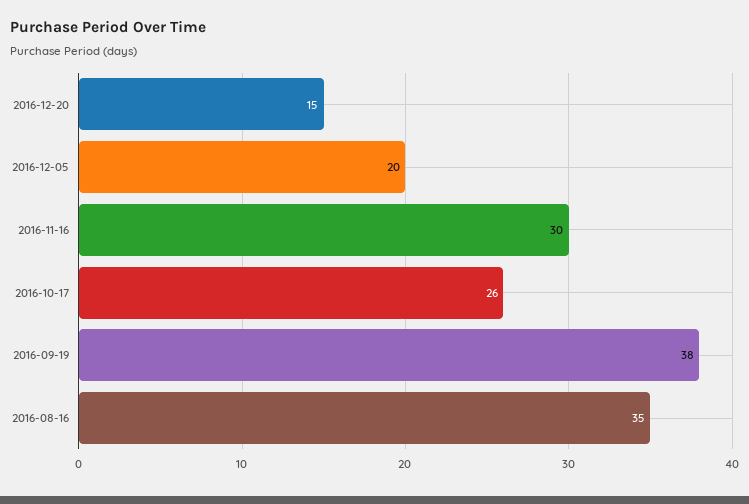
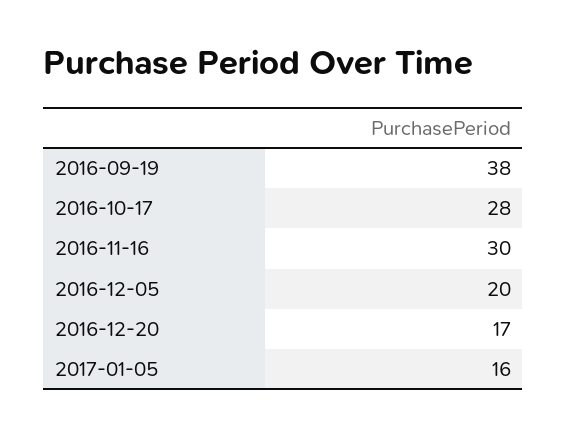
2016-12-20: 15 -> 17
2016-10-17: 26 -> 28
2016-08-16: 35 -> none
2017-01-05: none -> 16

